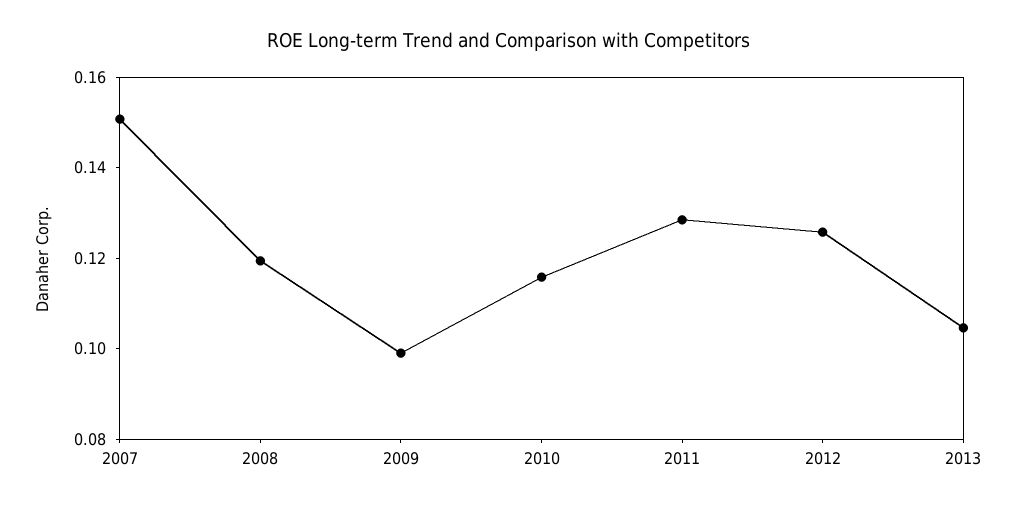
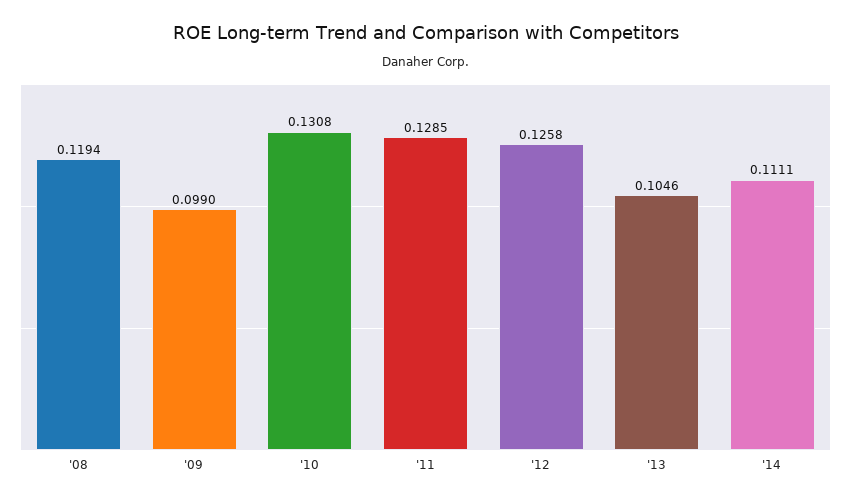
2007: 0.15 -> none
2010: 0.115 -> 0.1308
'14: none -> 0.1111

